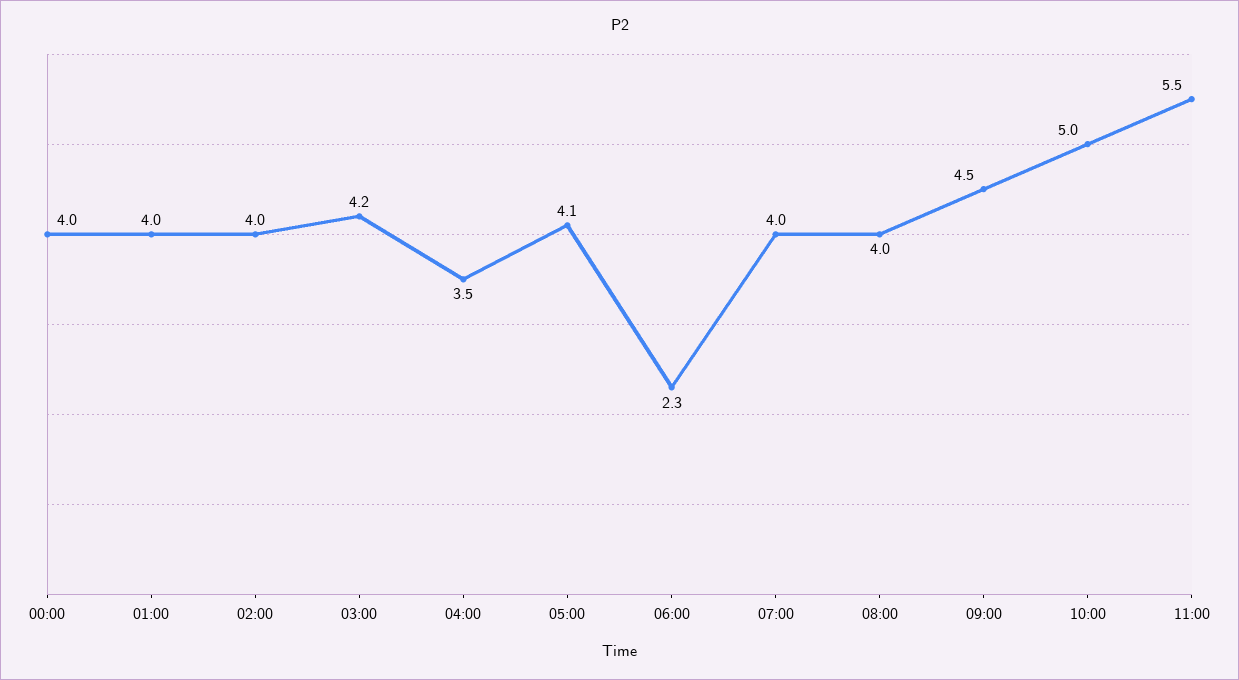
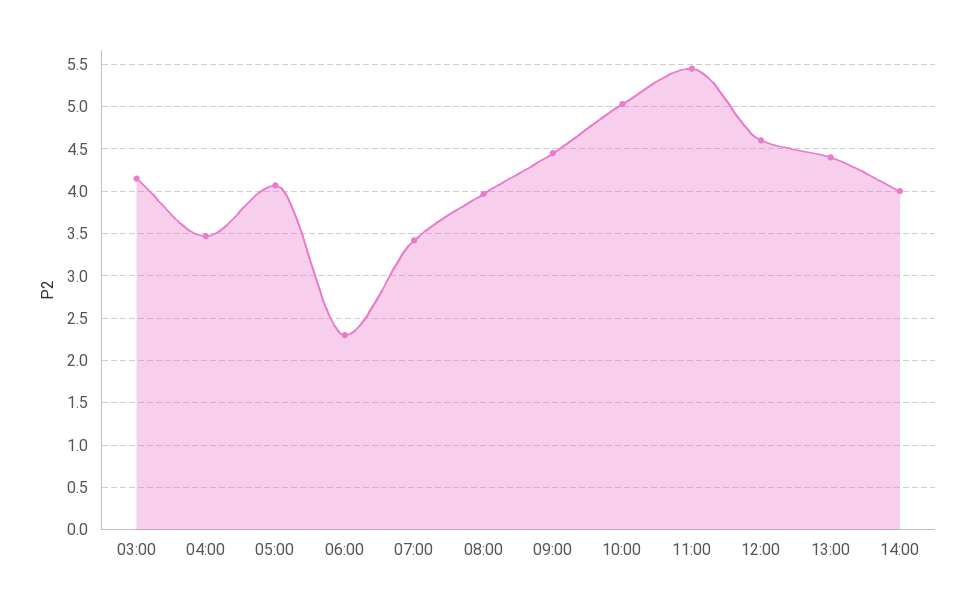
00:00: 4 -> none
01:00: 4 -> none
02:00: 4 -> none
07:00: 4 -> 3.4
12:00: none -> 4.6
13:00: none -> 4.4
14:00: none -> 4

